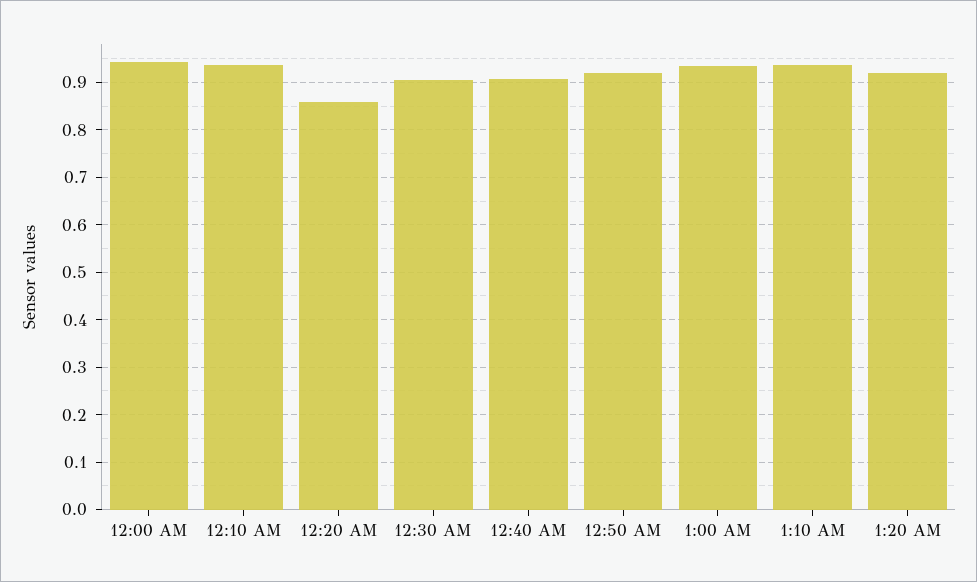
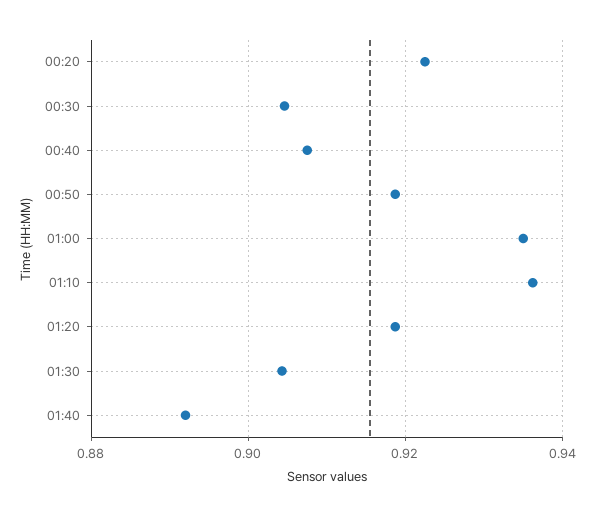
12:00 AM: 0.94 -> none
12:10 AM: 0.94 -> none
12:20 AM: 0.86 -> 0.922
01:30: none -> 0.904
01:40: none -> 0.892

